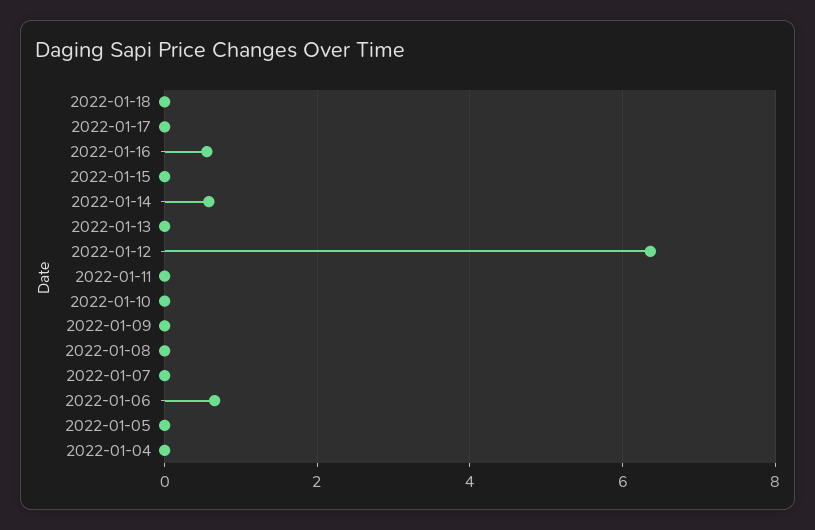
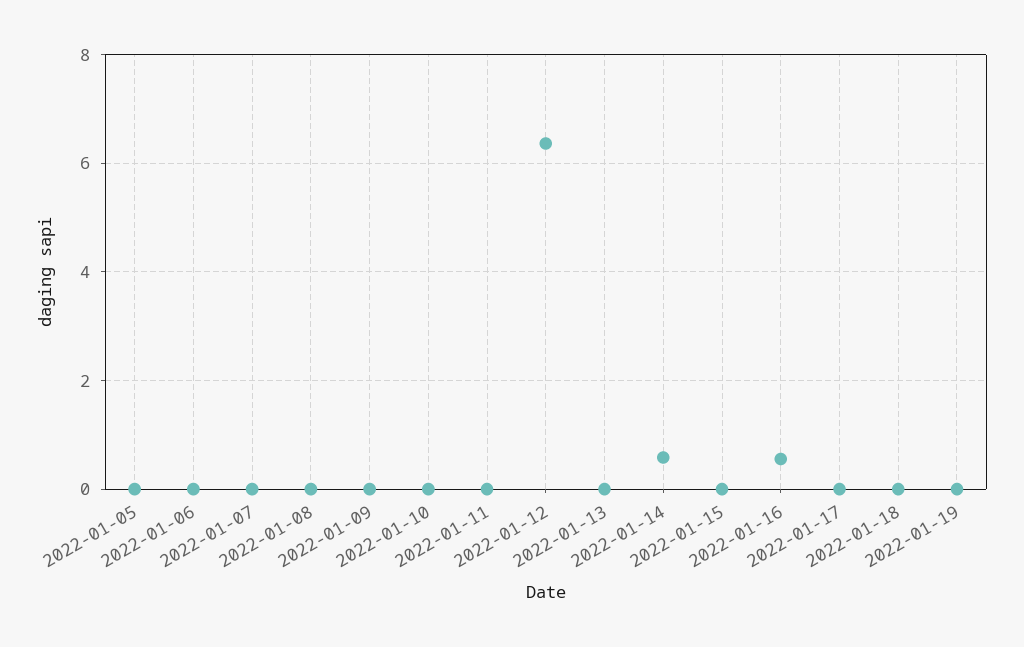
2022-01-06: 0.6 -> 0
2022-01-04: 0 -> none
2022-01-19: none -> 0

